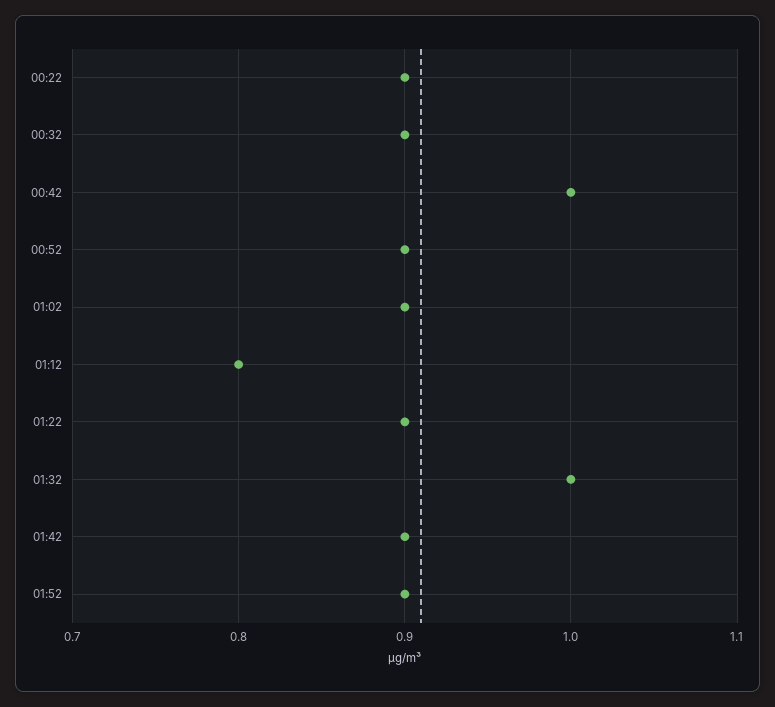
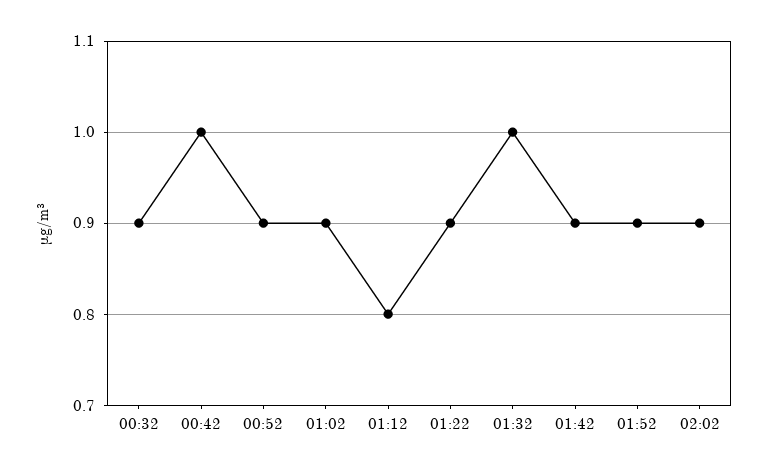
00:22: 0.9 -> none
02:02: none -> 0.9

